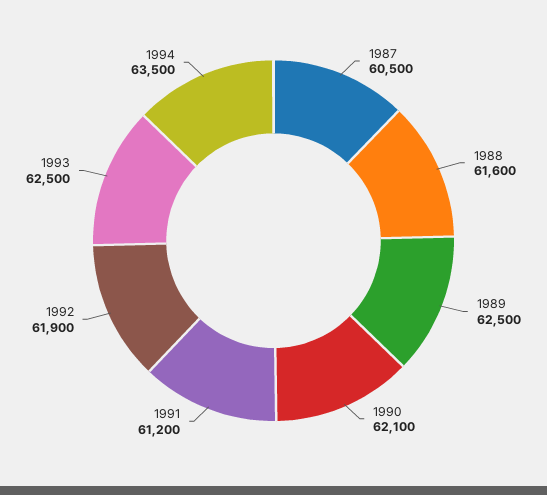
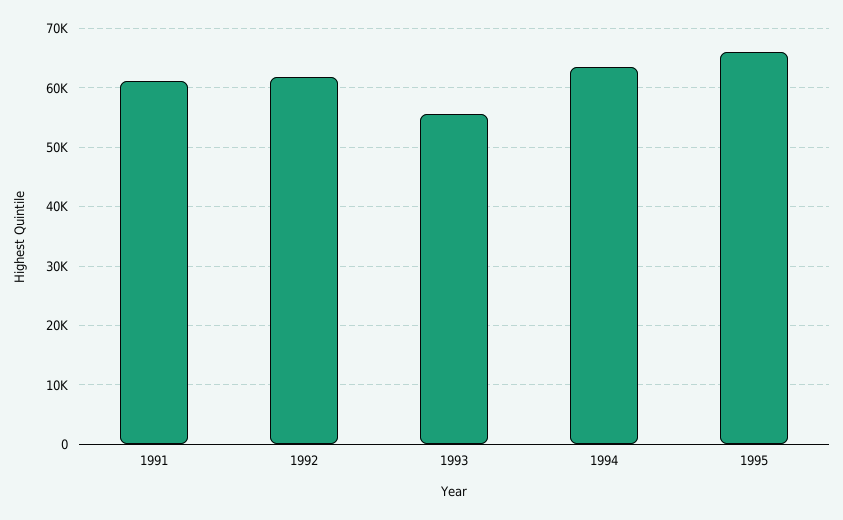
1987: 60500 -> none
1988: 61600 -> none
1989: 62500 -> none
1990: 62100 -> none
1993: 62500 -> 56000
1995: none -> 66000

